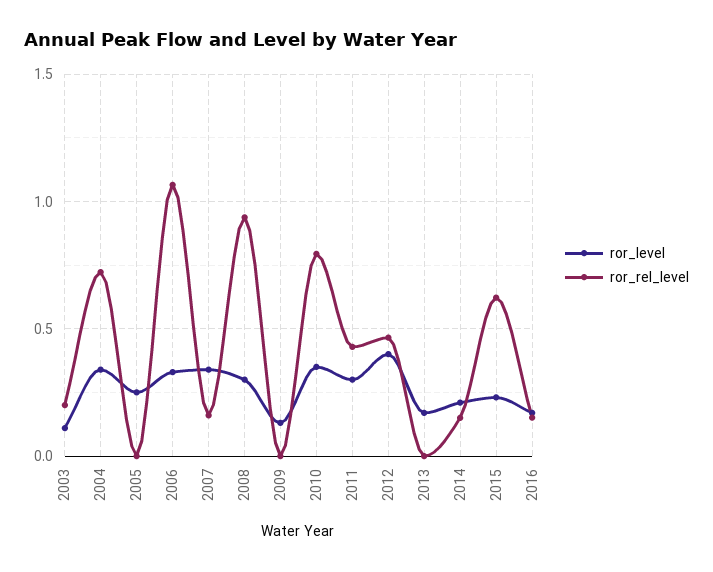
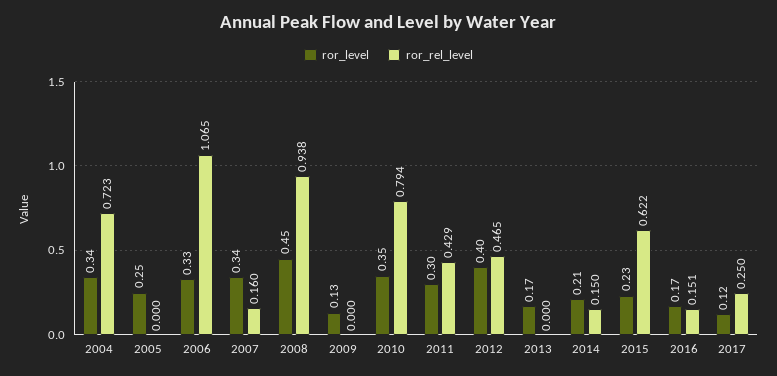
ror_level, 2003: 0.1 -> none
ror_rel_level, 2003: 0.2 -> none
ror_level, 2008: 0.3 -> 0.45
ror_level, 2017: none -> 0.12
ror_rel_level, 2017: none -> 0.25

